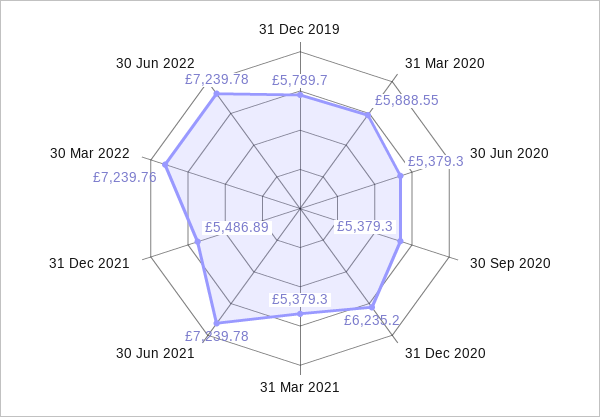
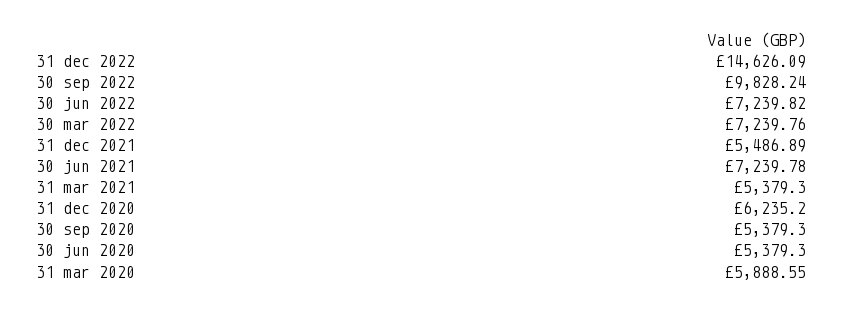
31 Dec 2019: 5789.7 -> none
30 Jun 2022: 7239.78 -> 7239.82
31 dec 2022: none -> 14626.09
30 sep 2022: none -> 9828.24

